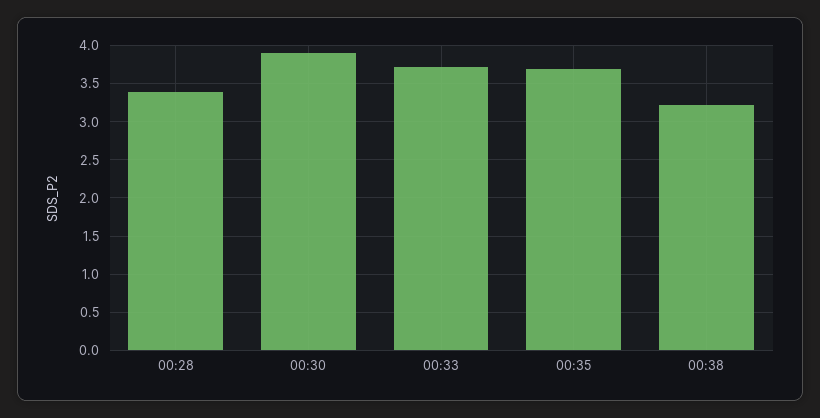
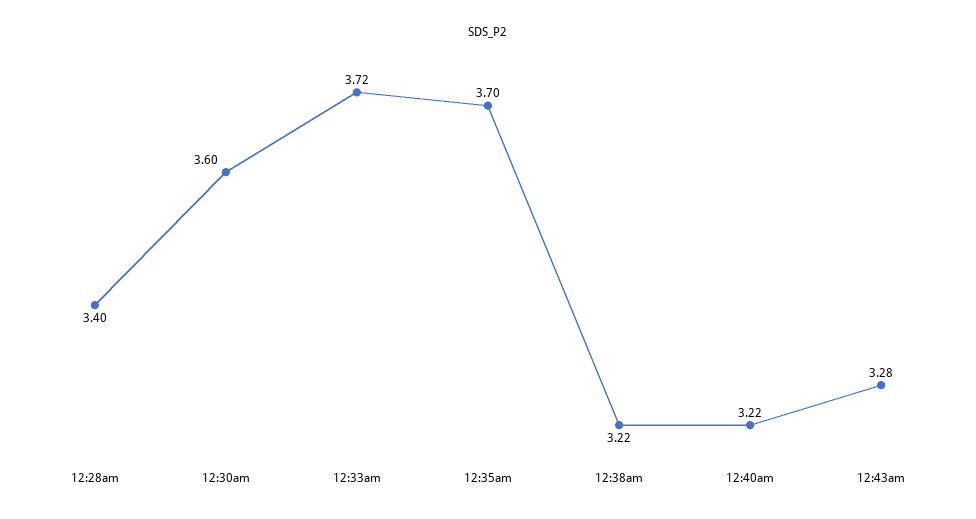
00:30: 3.9 -> 3.6
12:40am: none -> 3.22
12:43am: none -> 3.28

